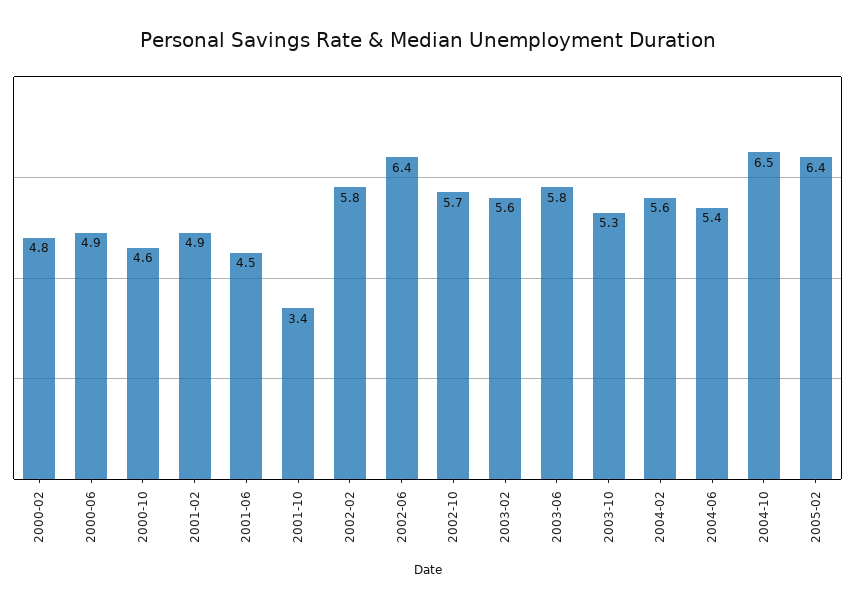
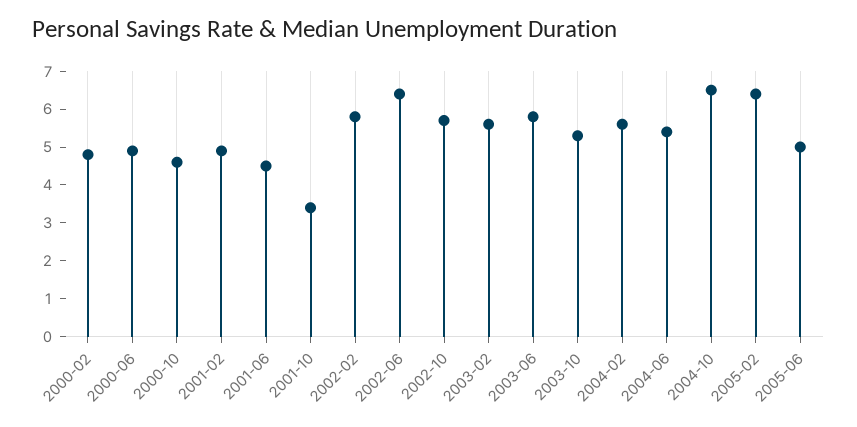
2005-06: none -> 5

